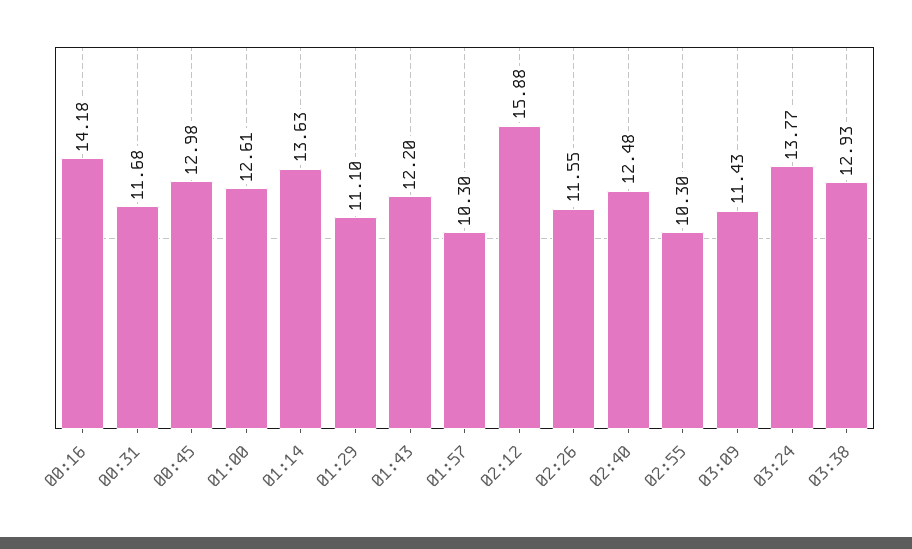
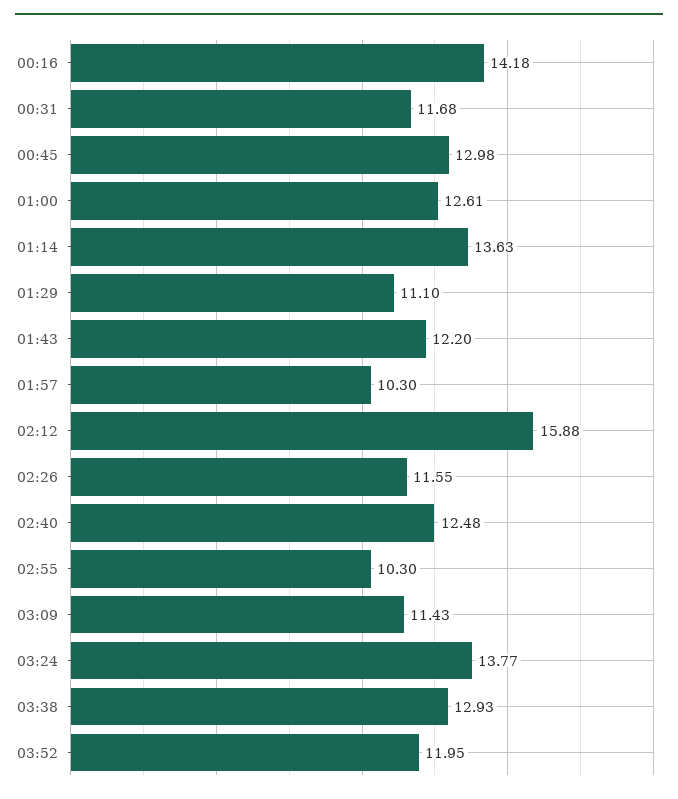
03:52: none -> 11.95

